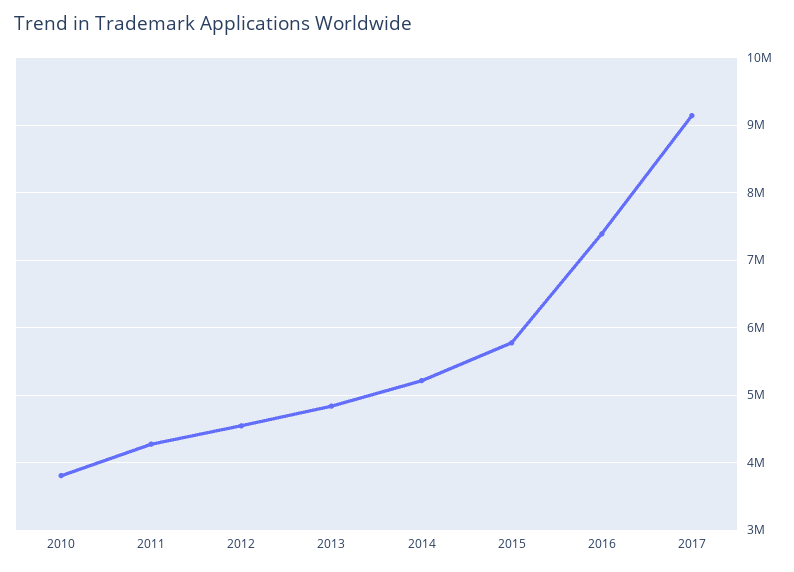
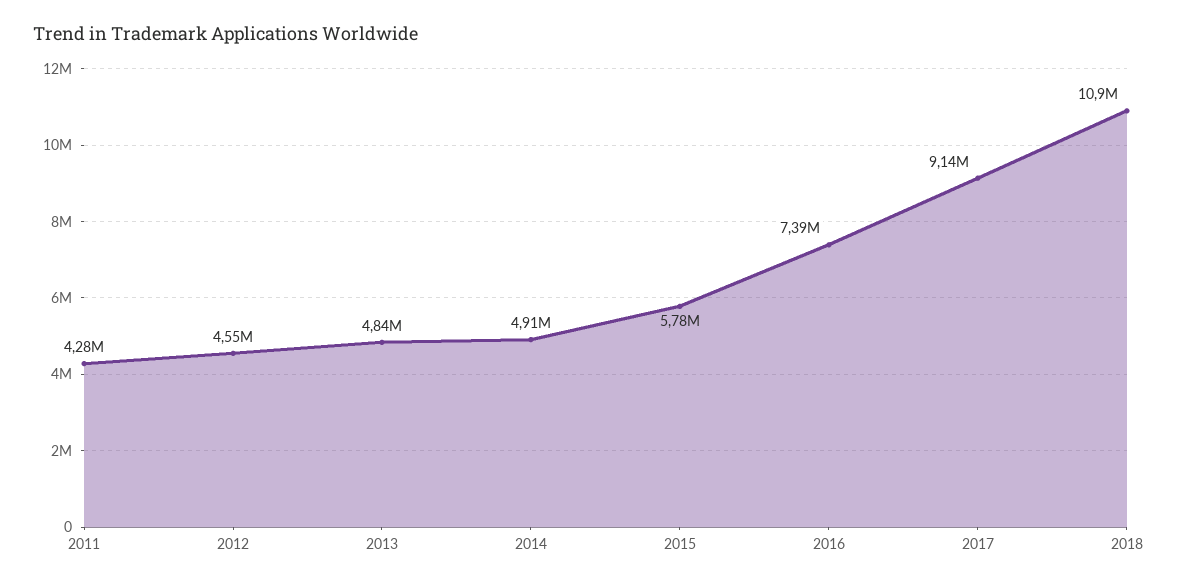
2010: 3800000 -> none
2014: 5200000 -> 4910000
2018: none -> 10900000

